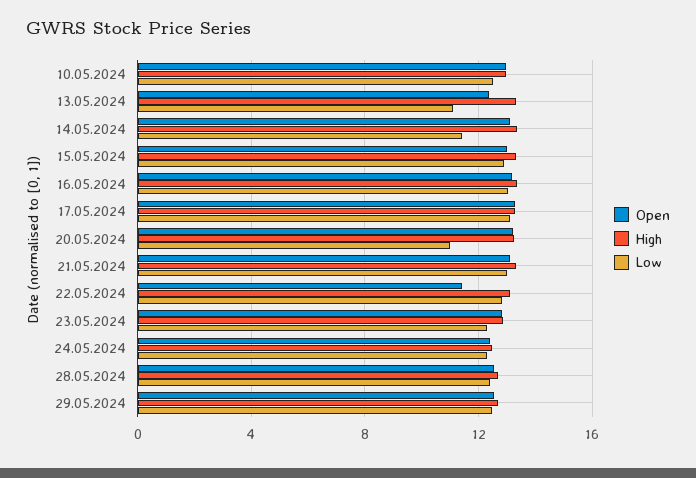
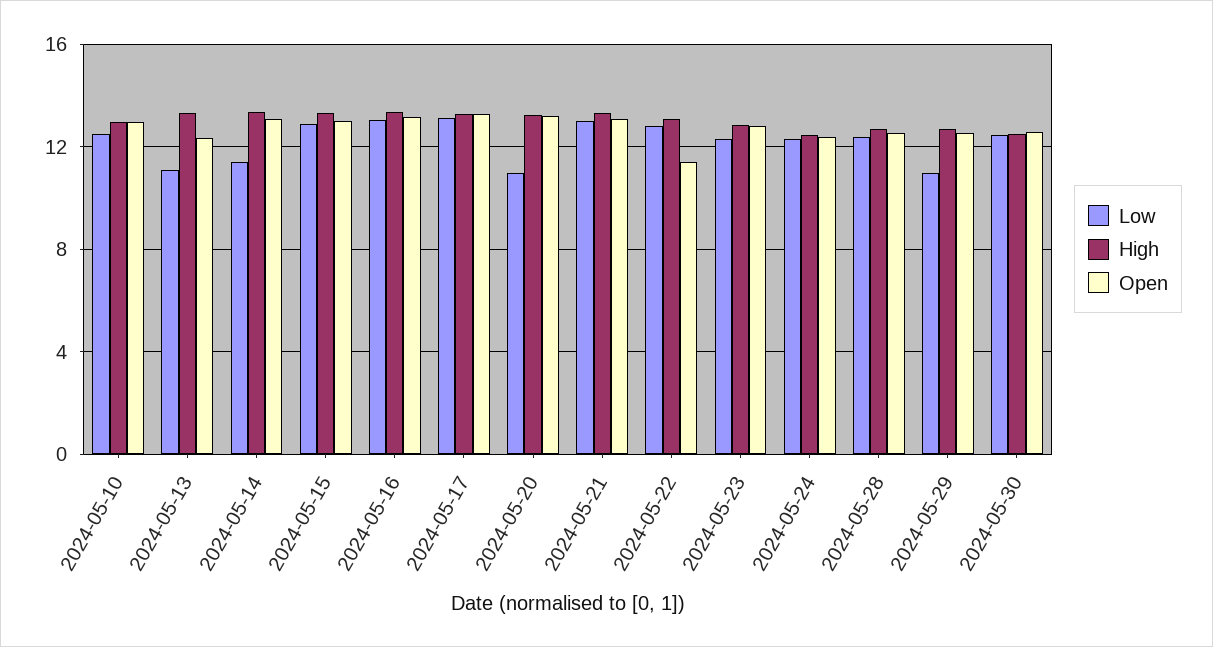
Low, 29.05.2024: 12.5 -> 11
Low, 2024-05-30: none -> 12.5
High, 2024-05-30: none -> 12.5
Open, 2024-05-30: none -> 12.5

